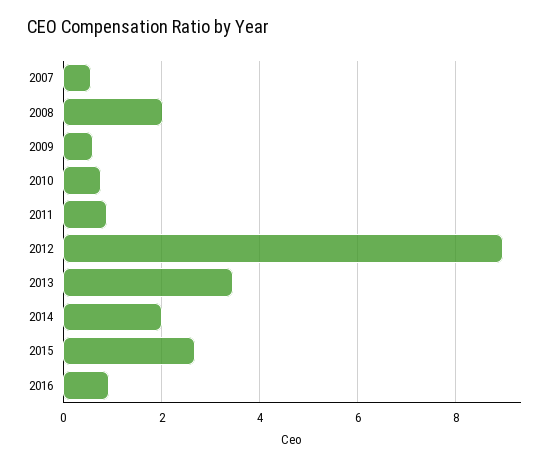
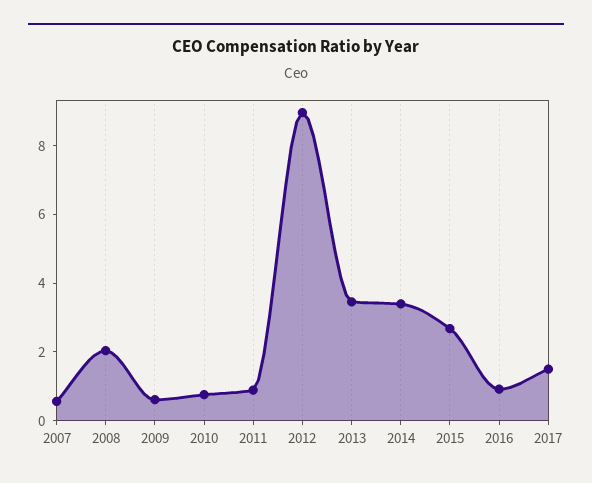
2014: 2 -> 3.5
2017: none -> 1.5

